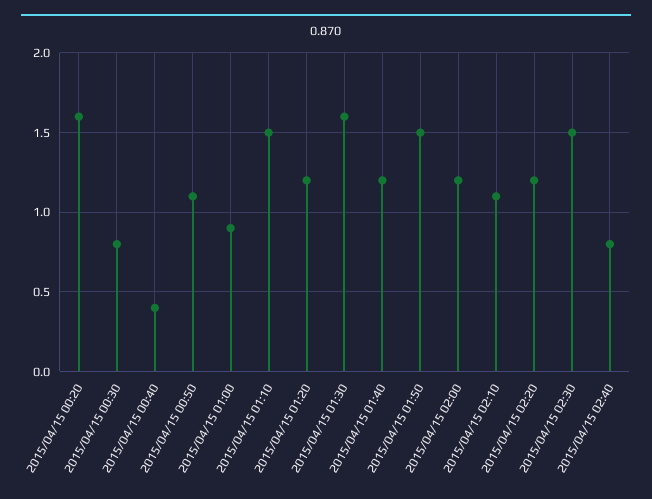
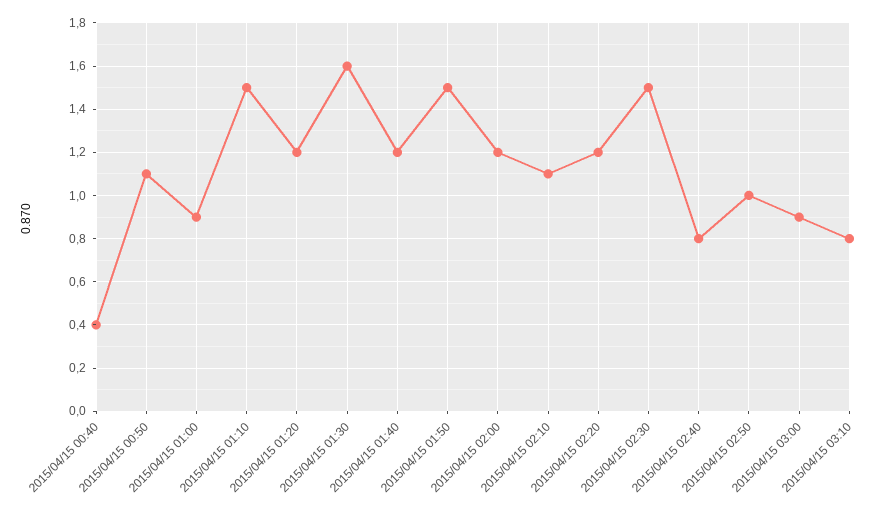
2015/04/15 00:20: 1.6 -> none
2015/04/15 00:30: 0.8 -> none
2015/04/15 02:50: none -> 1
2015/04/15 03:00: none -> 0.9
2015/04/15 03:10: none -> 0.8

